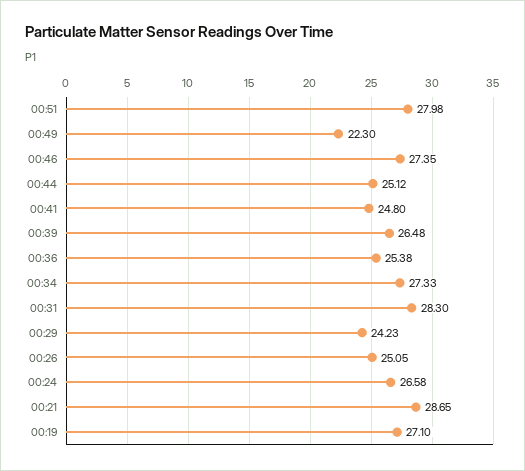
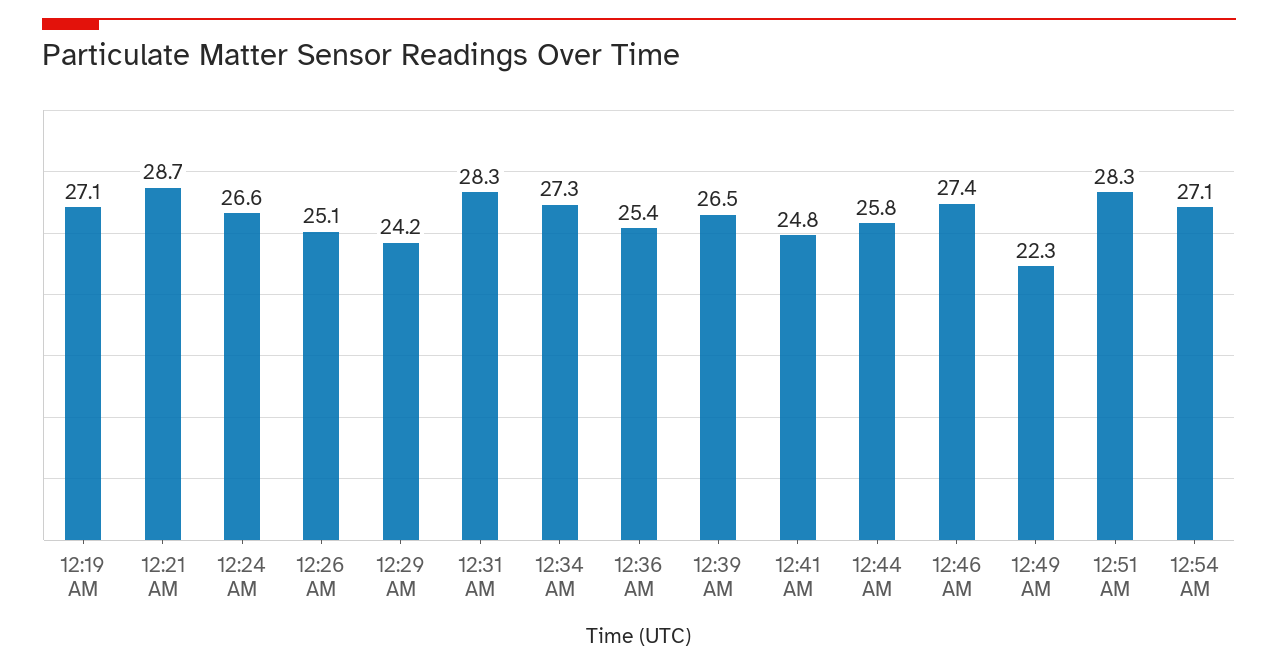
00:51: 27.98 -> 28.3
00:44: 25.12 -> 25.8
12:54 AM: none -> 27.1

